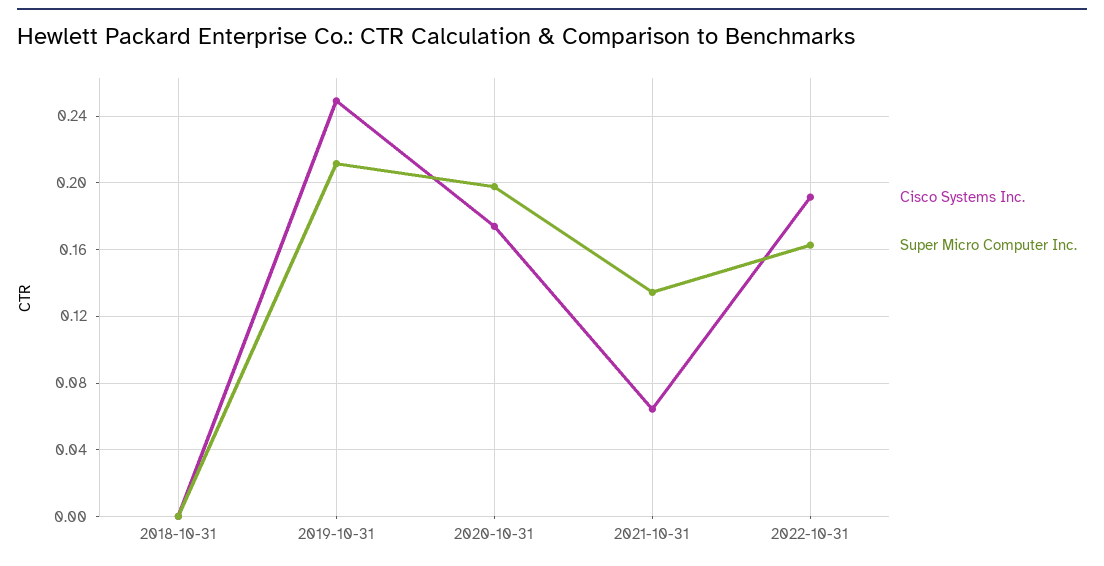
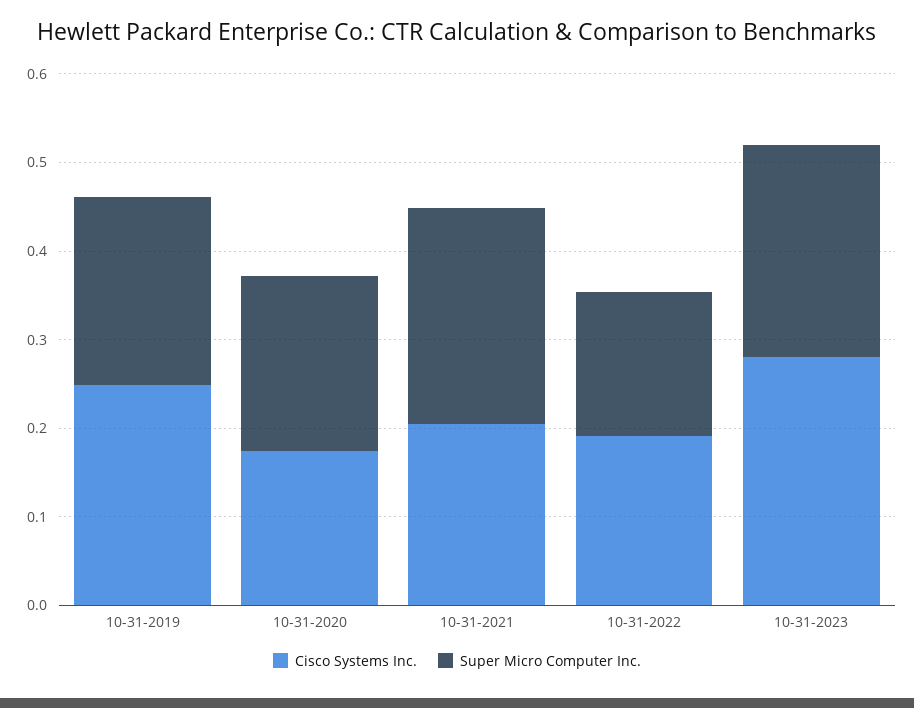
Cisco Systems Inc., 2018-10-31: 0 -> none
Super Micro Computer Inc., 2018-10-31: 0 -> none
Cisco Systems Inc., 2021-10-31: 0.065 -> 0.2
Super Micro Computer Inc., 2021-10-31: 0.135 -> 0.24
Cisco Systems Inc., 10-31-2023: none -> 0.28
Super Micro Computer Inc., 10-31-2023: none -> 0.24

